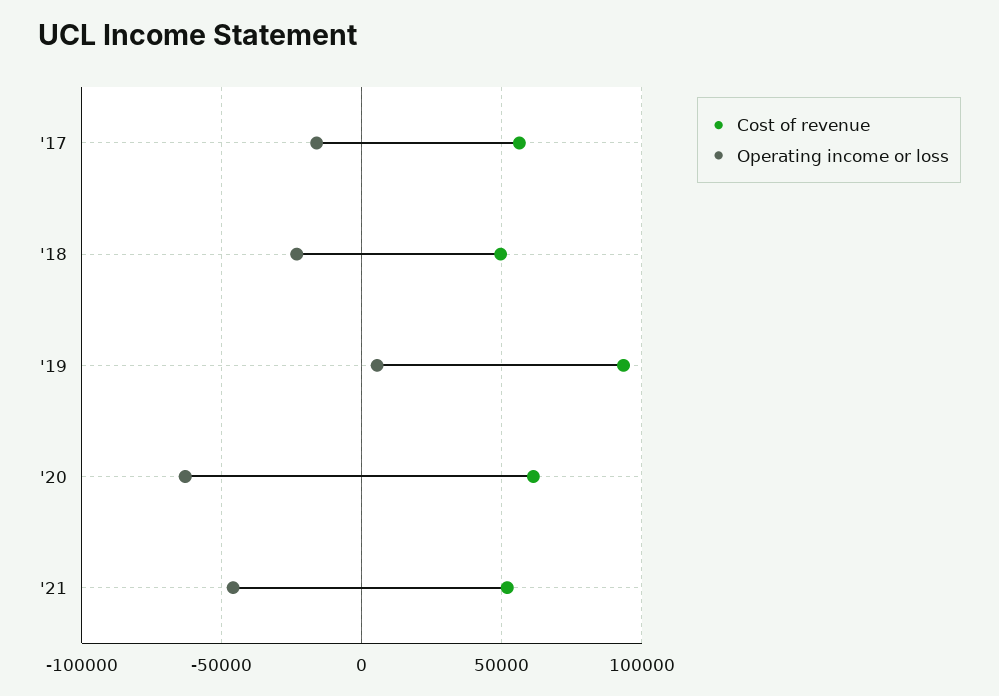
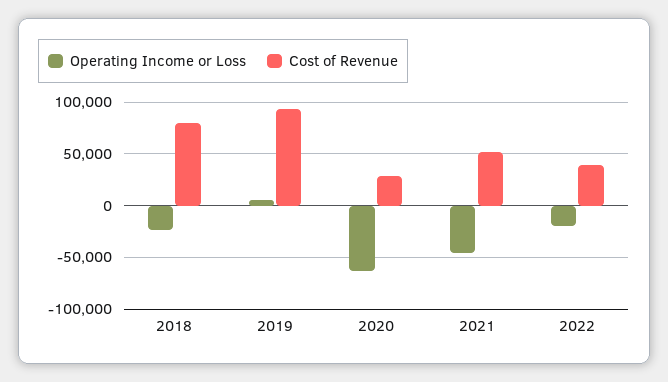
Cost of revenue, '17: 55000 -> none
Operating income or loss, '17: -15000 -> none
Cost of revenue, '18: 50000 -> 80000
Cost of revenue, '20: 60000 -> 30000
Operating income or loss, 2022: none -> -20000
Cost of revenue, 2022: none -> 40000

